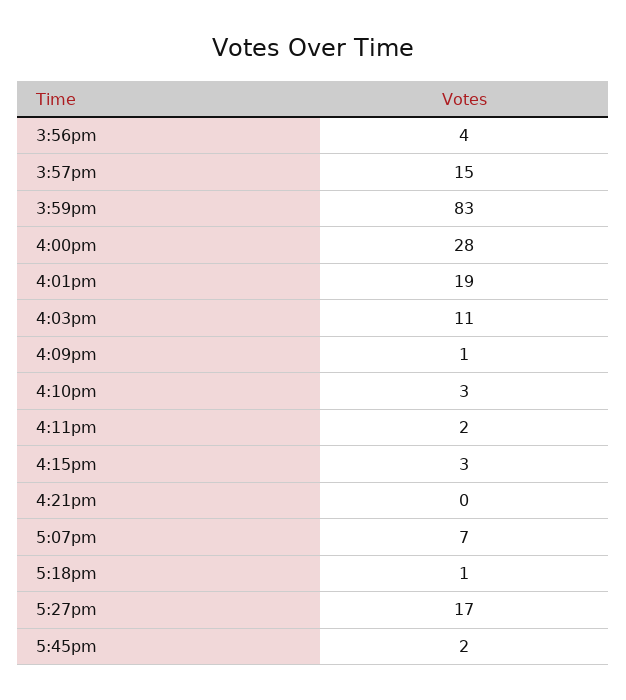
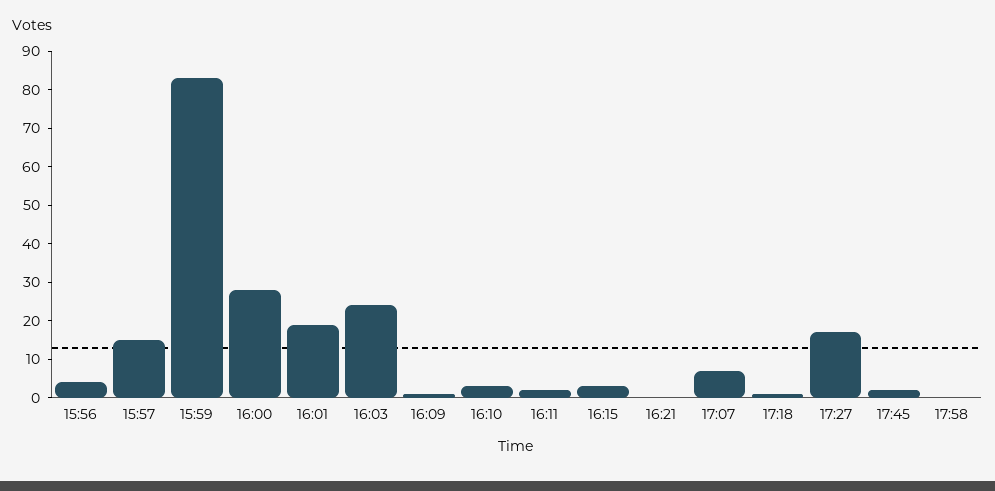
4:03pm: 11 -> 25
17:58: none -> 0

